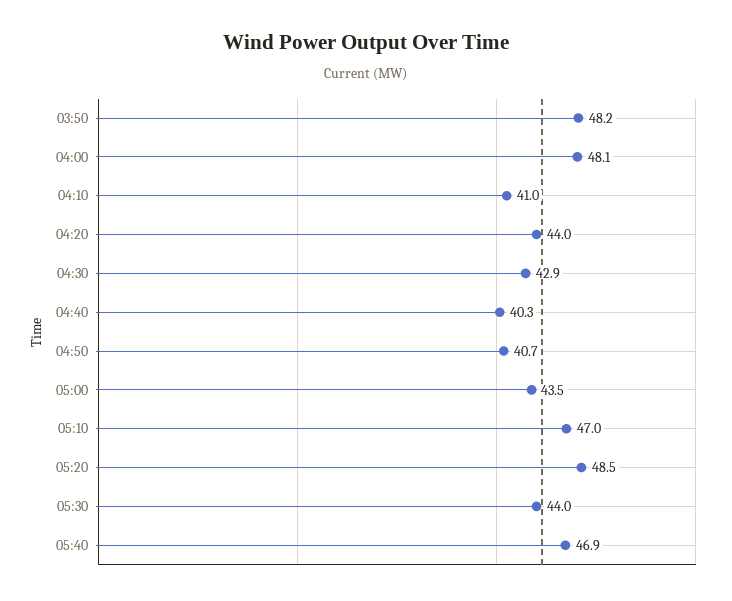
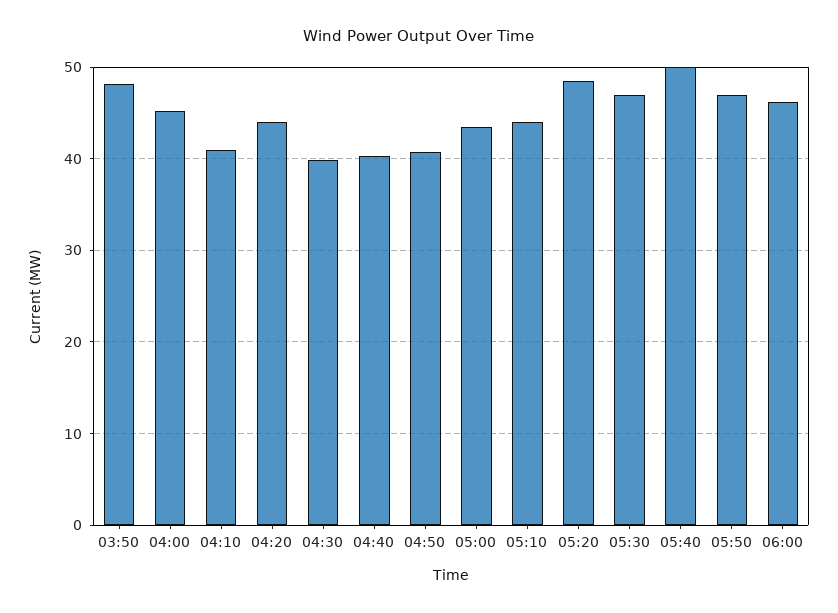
04:00: 48.1 -> 45
04:30: 42.9 -> 40
05:10: 47 -> 44
05:30: 44 -> 47
05:40: 46.9 -> 50
05:50: none -> 47
06:00: none -> 46

